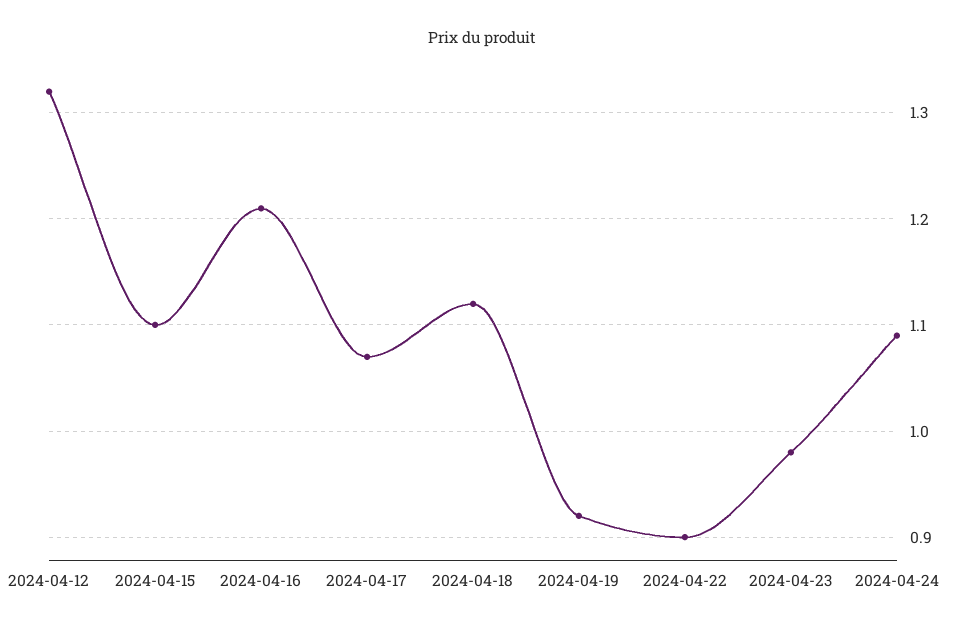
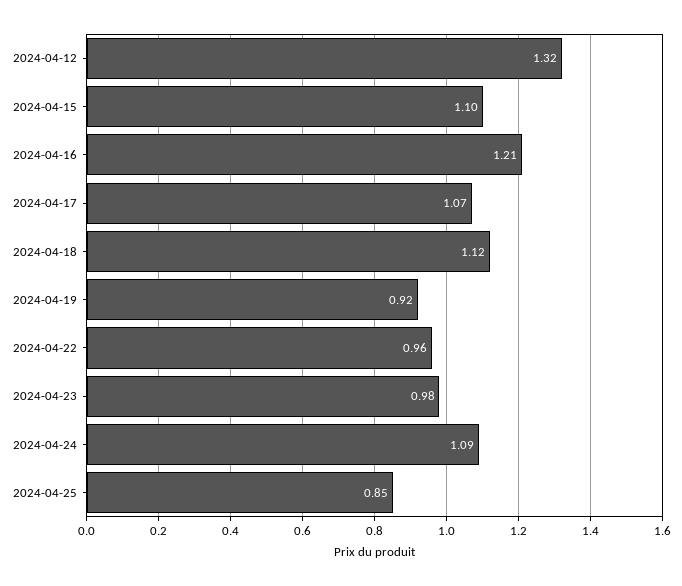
2024-04-22: 0.9 -> 0.96
2024-04-25: none -> 0.85

